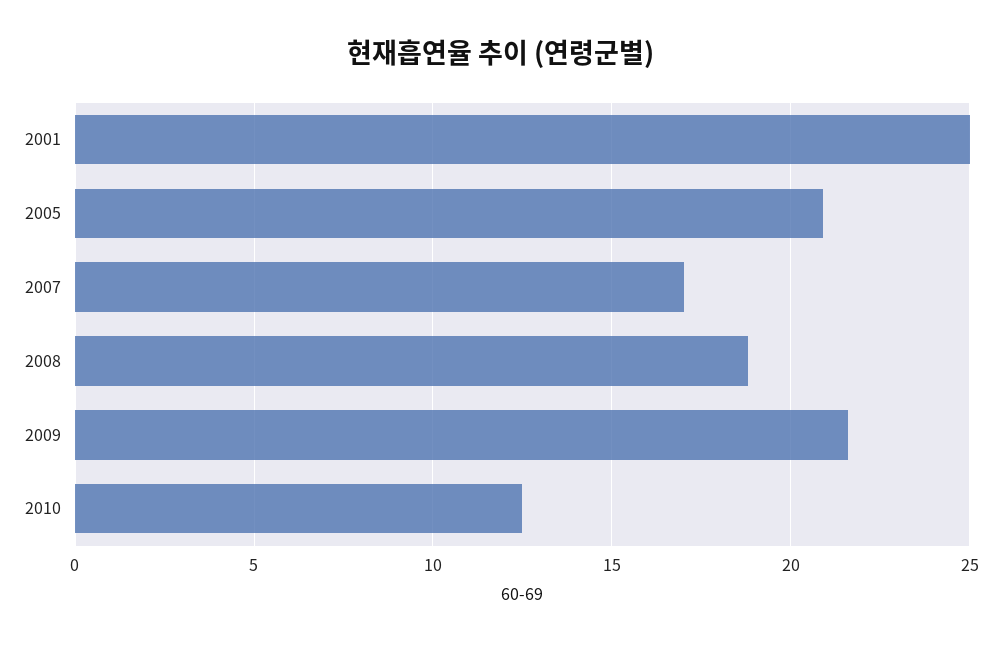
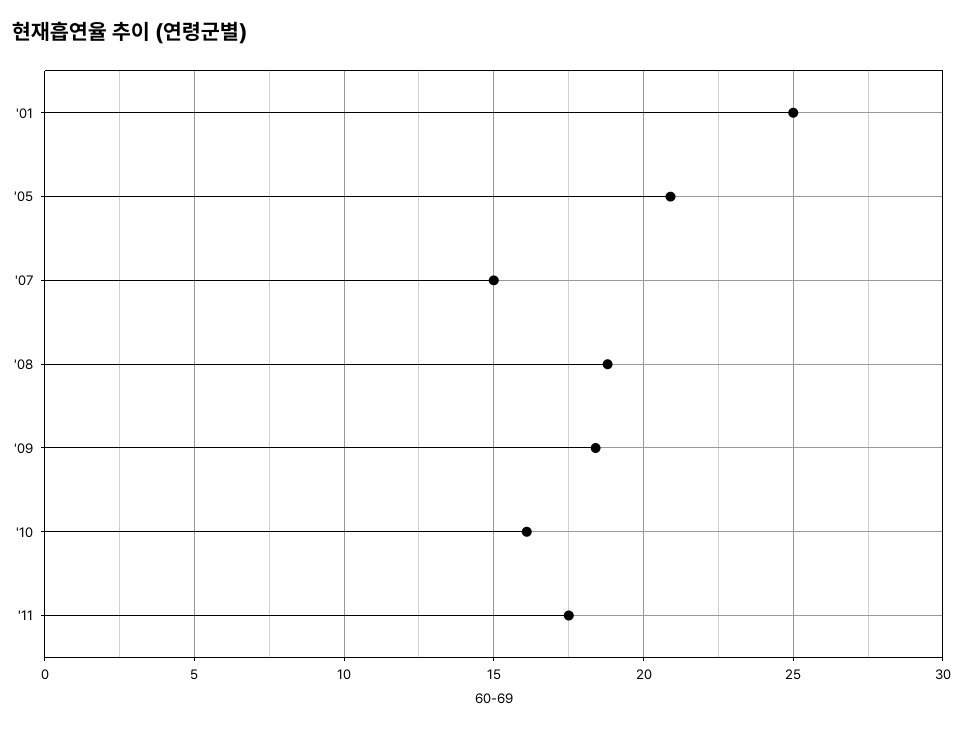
2007: 17 -> 15
2009: 21.5 -> 18.5
2010: 12.5 -> 16
'11: none -> 17.5

